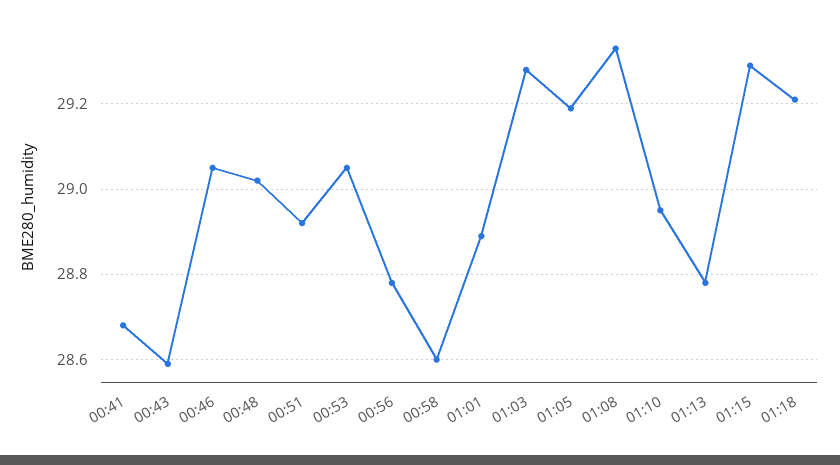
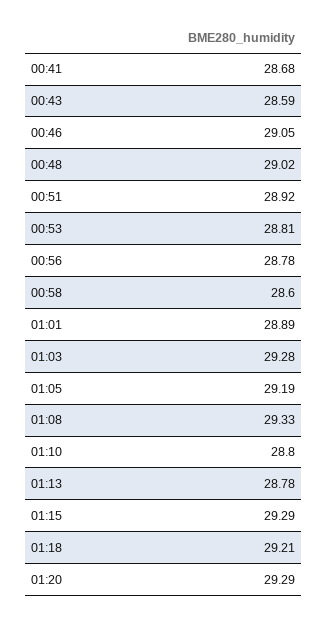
00:53: 29.05 -> 28.81
01:10: 28.95 -> 28.8
01:20: none -> 29.29

